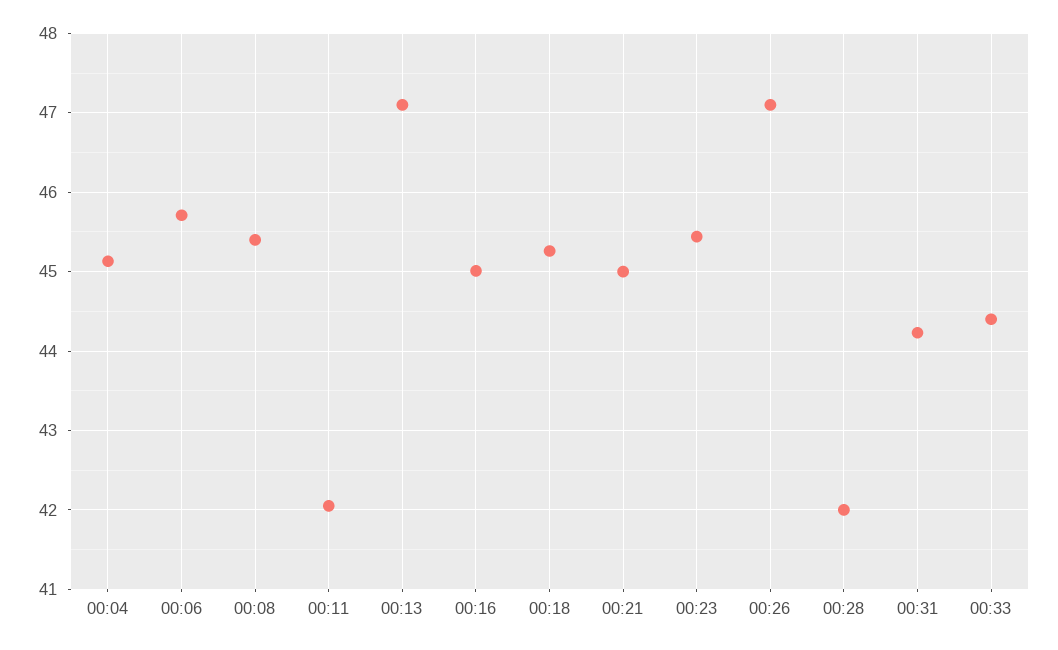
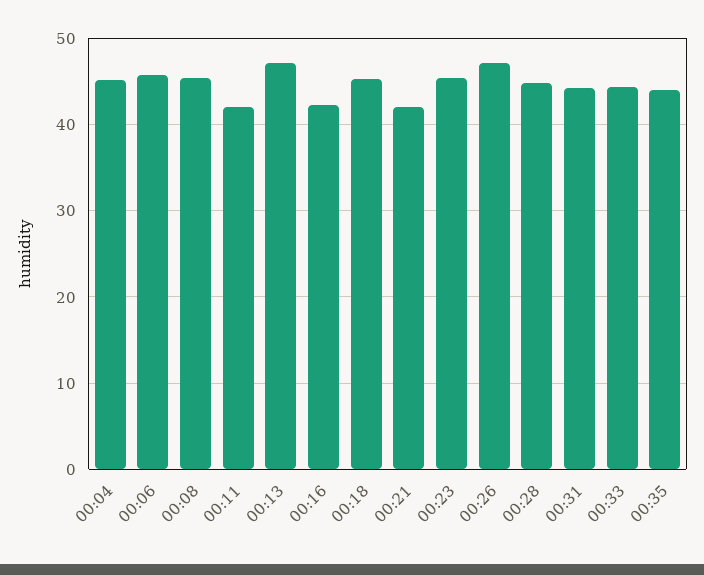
00:16: 45 -> 42
00:21: 45 -> 42
00:28: 42 -> 45
00:35: none -> 44

